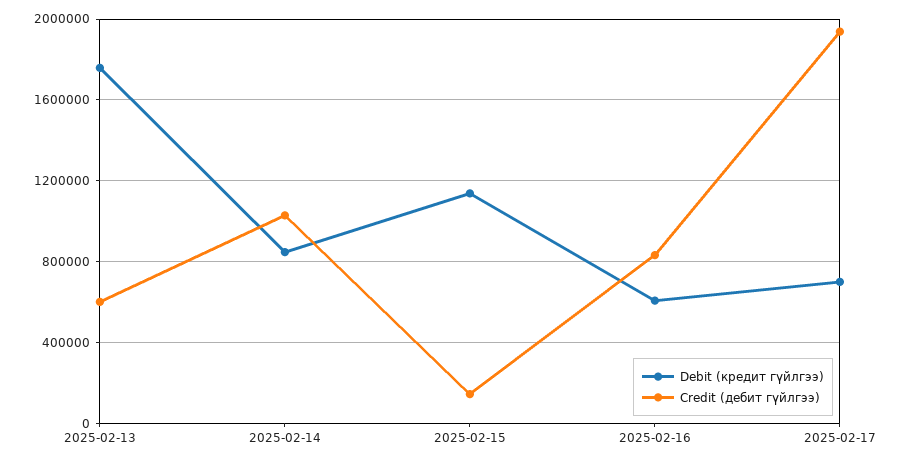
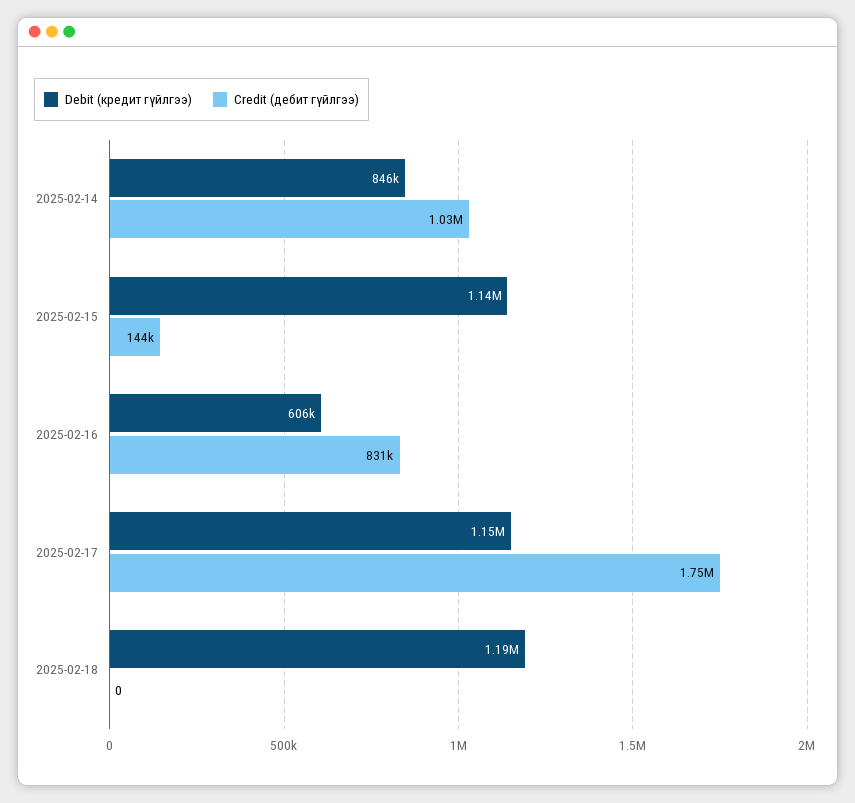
Debit (кредит гүйлгээ), 2025-02-13: 1750000 -> none
Credit (дебит гүйлгээ), 2025-02-13: 600000 -> none
Debit (кредит гүйлгээ), 2025-02-17: 700000 -> 1150000
Credit (дебит гүйлгээ), 2025-02-17: 1950000 -> 1750000
Debit (кредит гүйлгээ), 2025-02-18: none -> 1190000
Credit (дебит гүйлгээ), 2025-02-18: none -> 0

